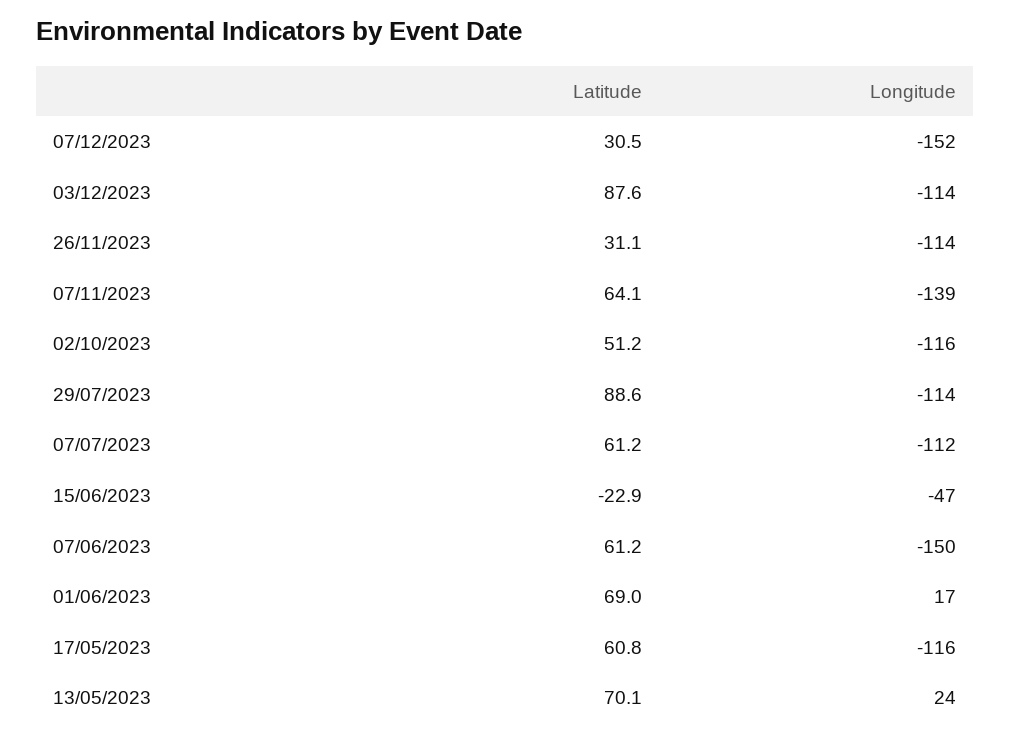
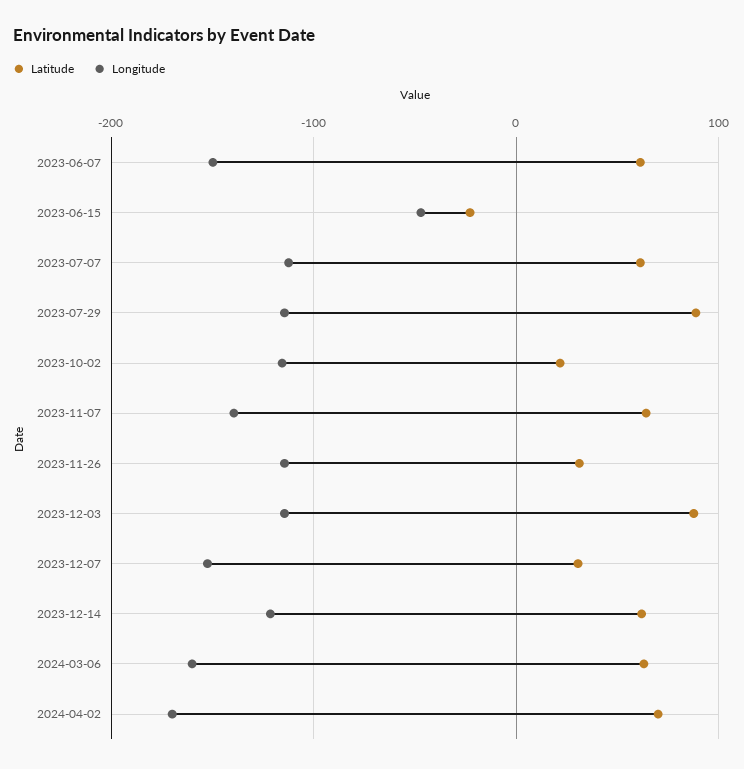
Latitude, 02/10/2023: 51.2 -> 20
Latitude, 01/06/2023: 69 -> none
Longitude, 01/06/2023: 17 -> none
Latitude, 17/05/2023: 60.8 -> none
Longitude, 17/05/2023: -116 -> none
Latitude, 13/05/2023: 70.1 -> none
Longitude, 13/05/2023: 24 -> none
Latitude, 2023-12-14: none -> 60
Longitude, 2023-12-14: none -> -120
Latitude, 2024-03-06: none -> 60
Longitude, 2024-03-06: none -> -160
Latitude, 2024-04-02: none -> 70
Longitude, 2024-04-02: none -> -170

